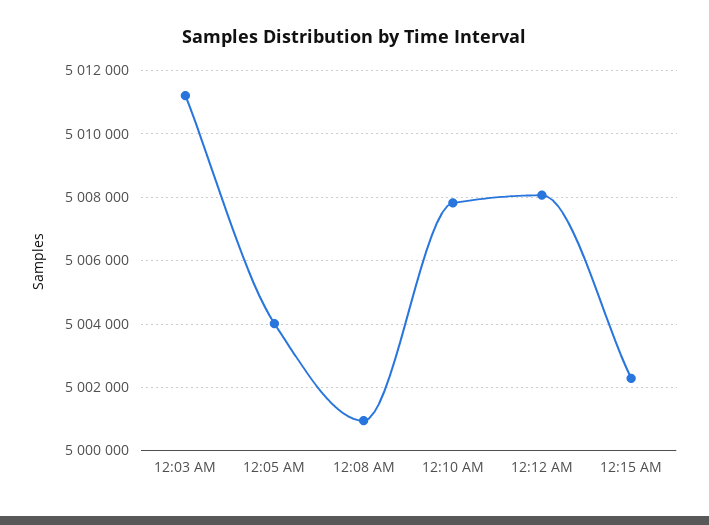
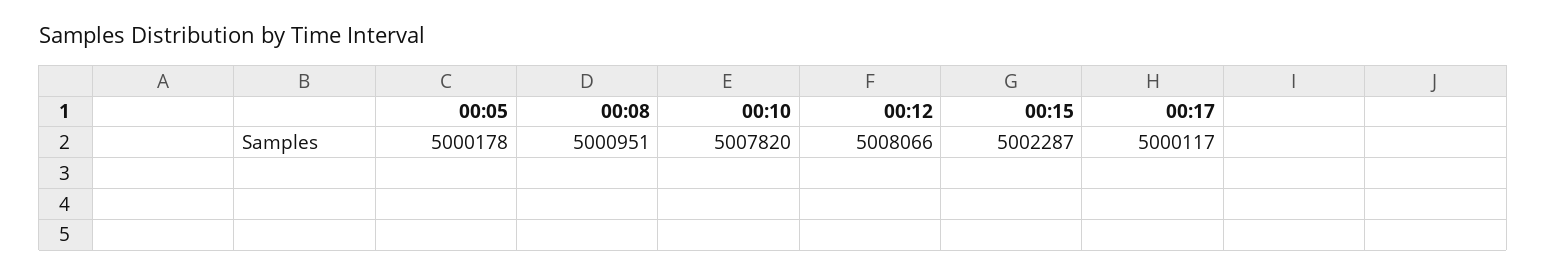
12:03 AM: 5011200 -> none
12:05 AM: 5004000 -> 5000178
00:17: none -> 5000117

